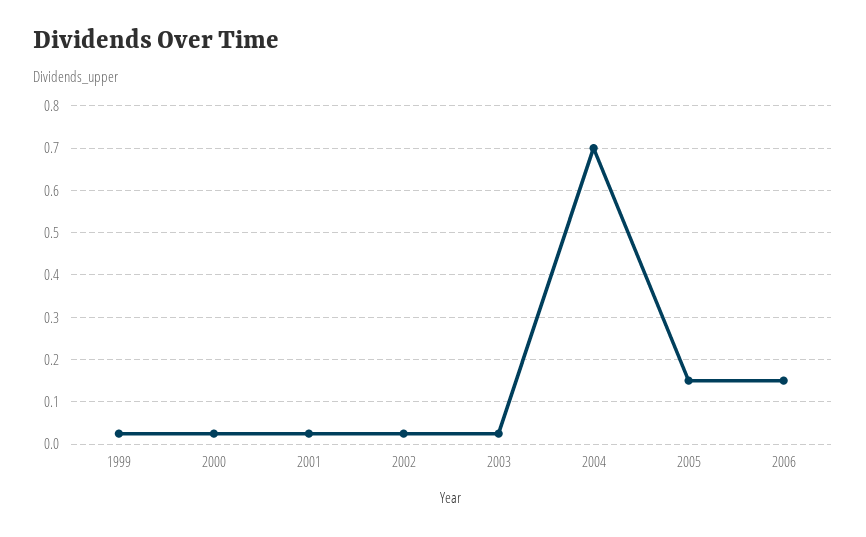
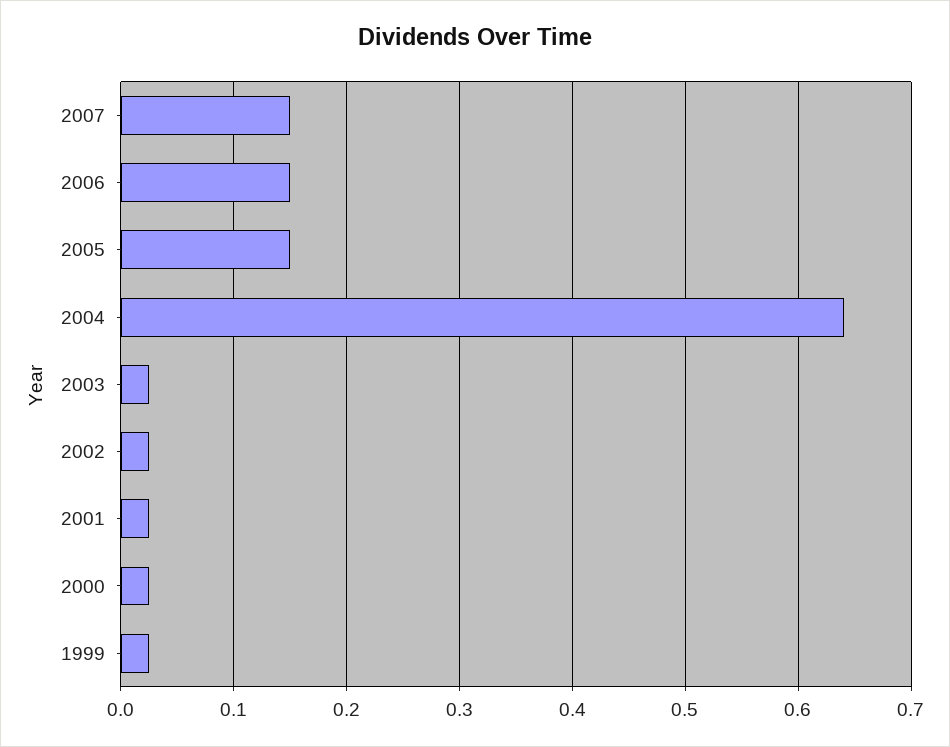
2004: 0.7 -> 0.64
2007: none -> 0.15

